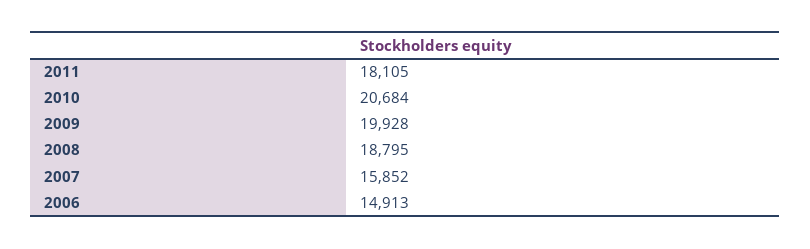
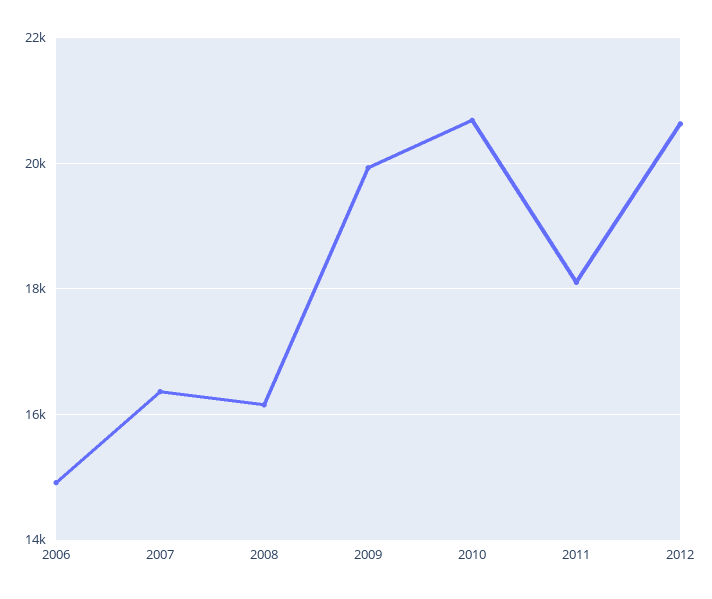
2008: 18795 -> 16200
2007: 15852 -> 16400
2012: none -> 20600

